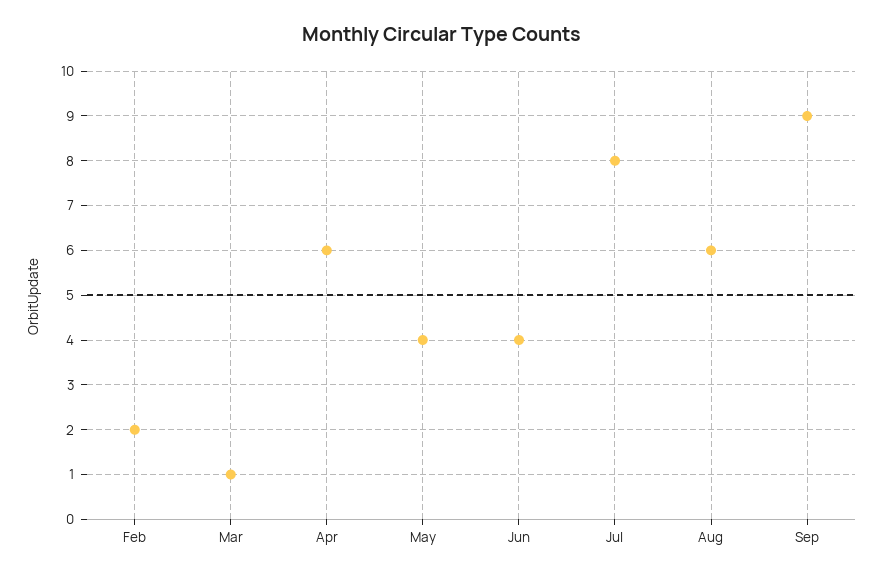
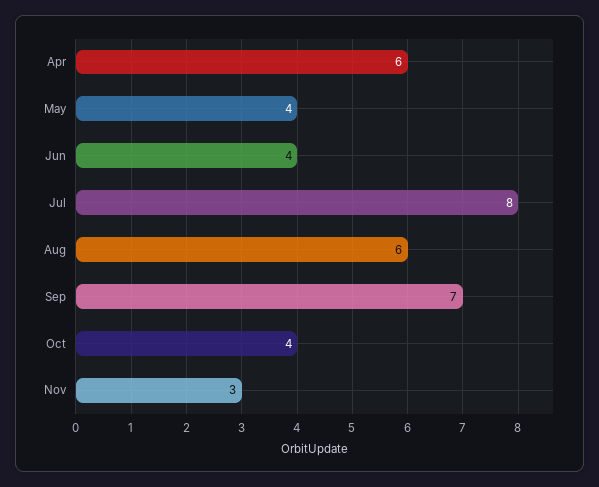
Feb: 2 -> none
Mar: 1 -> none
Sep: 9 -> 7
Oct: none -> 4
Nov: none -> 3

